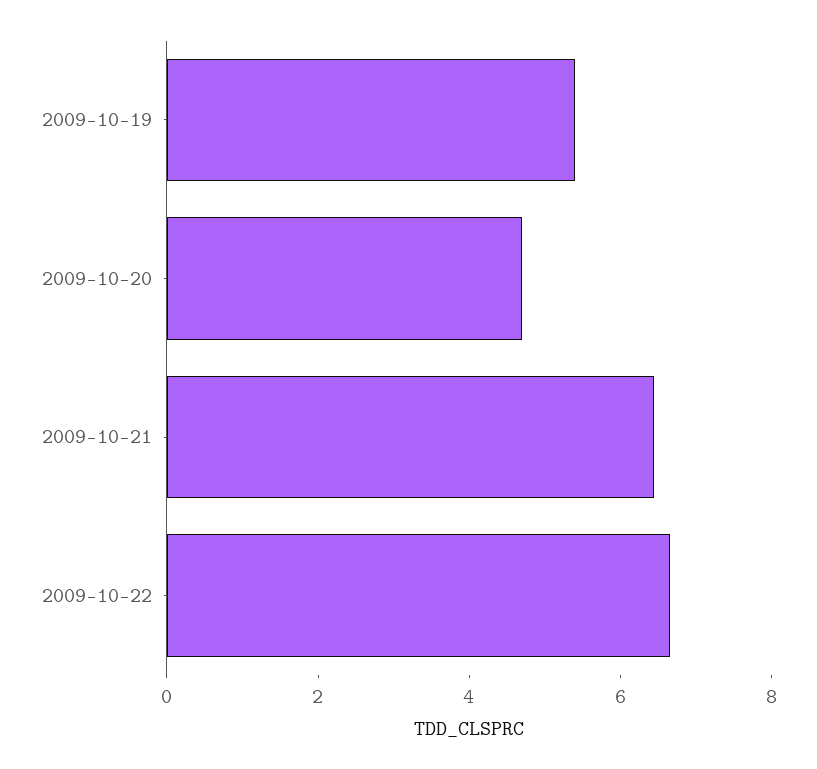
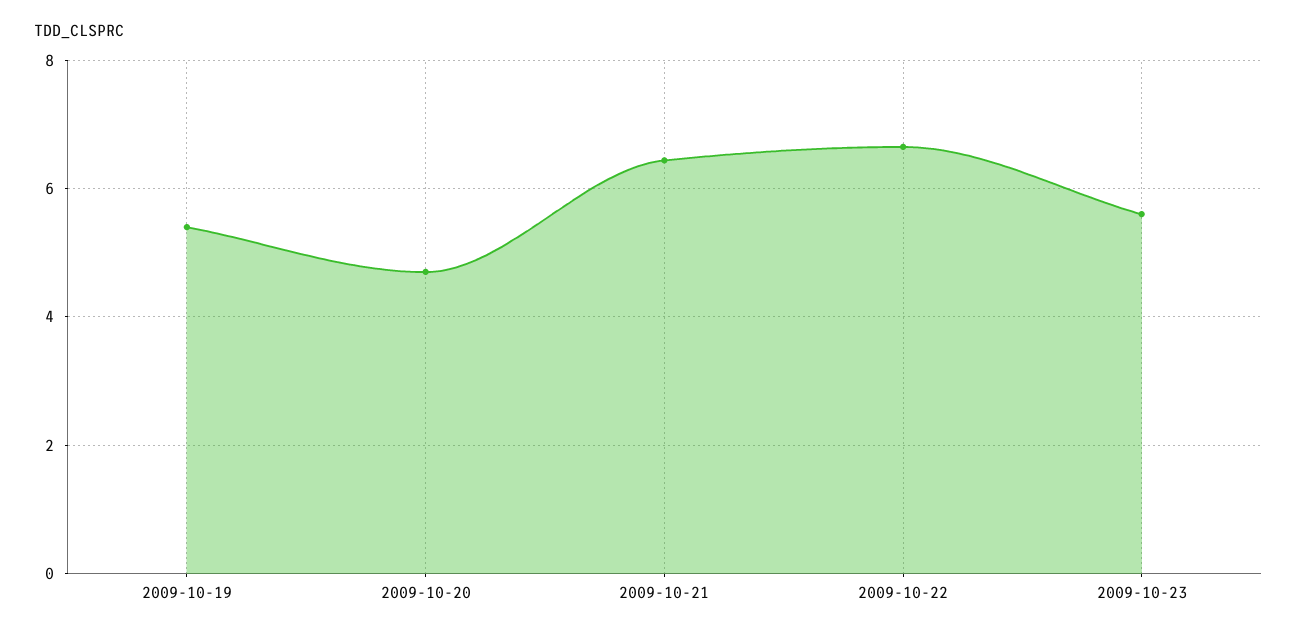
2009-10-23: none -> 5.6

